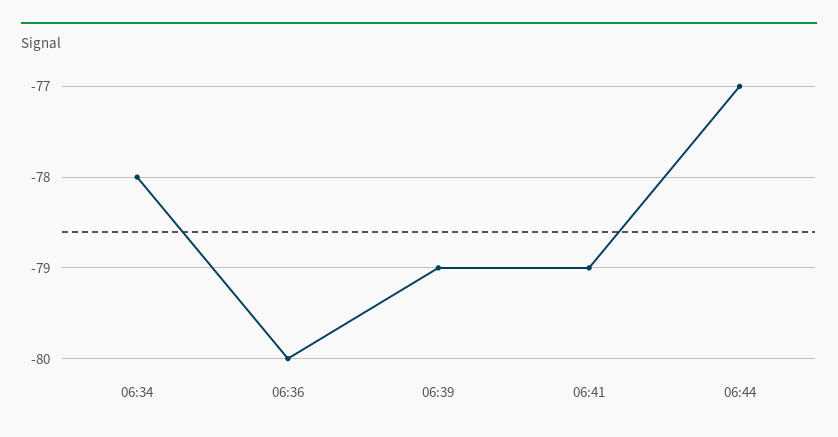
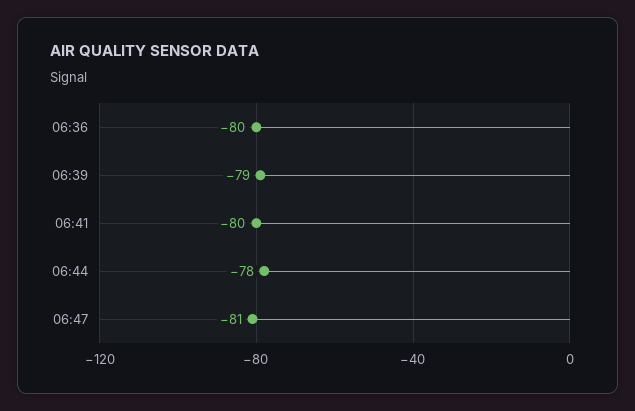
06:34: -78 -> none
06:41: -79 -> -80
06:44: -77 -> -78
06:47: none -> -81

